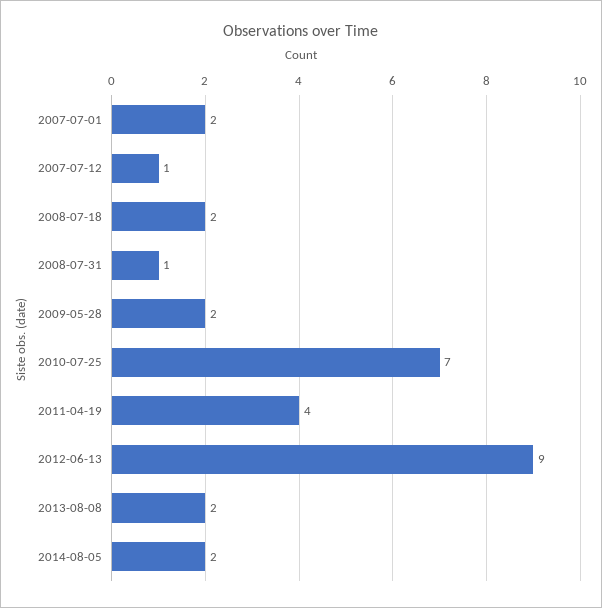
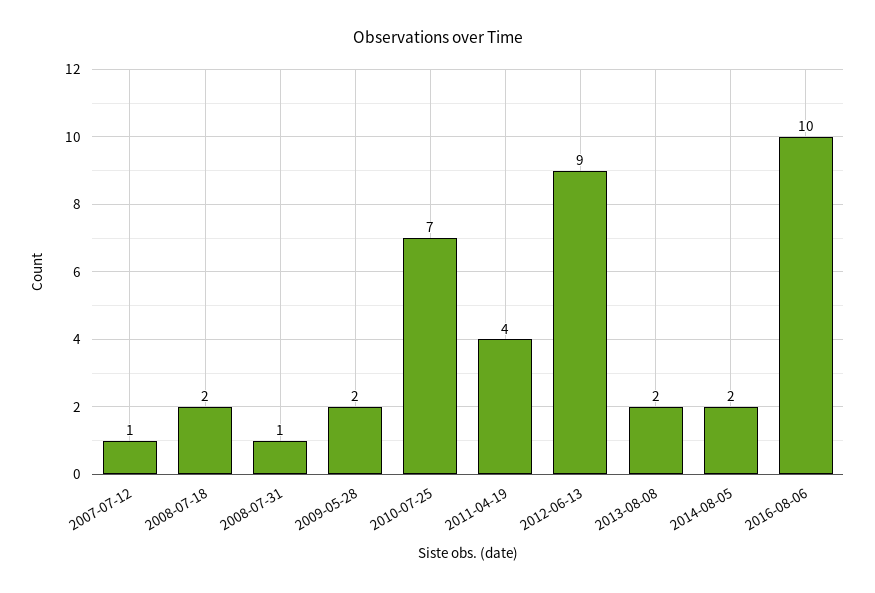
2007-07-01: 2 -> none
2016-08-06: none -> 10

